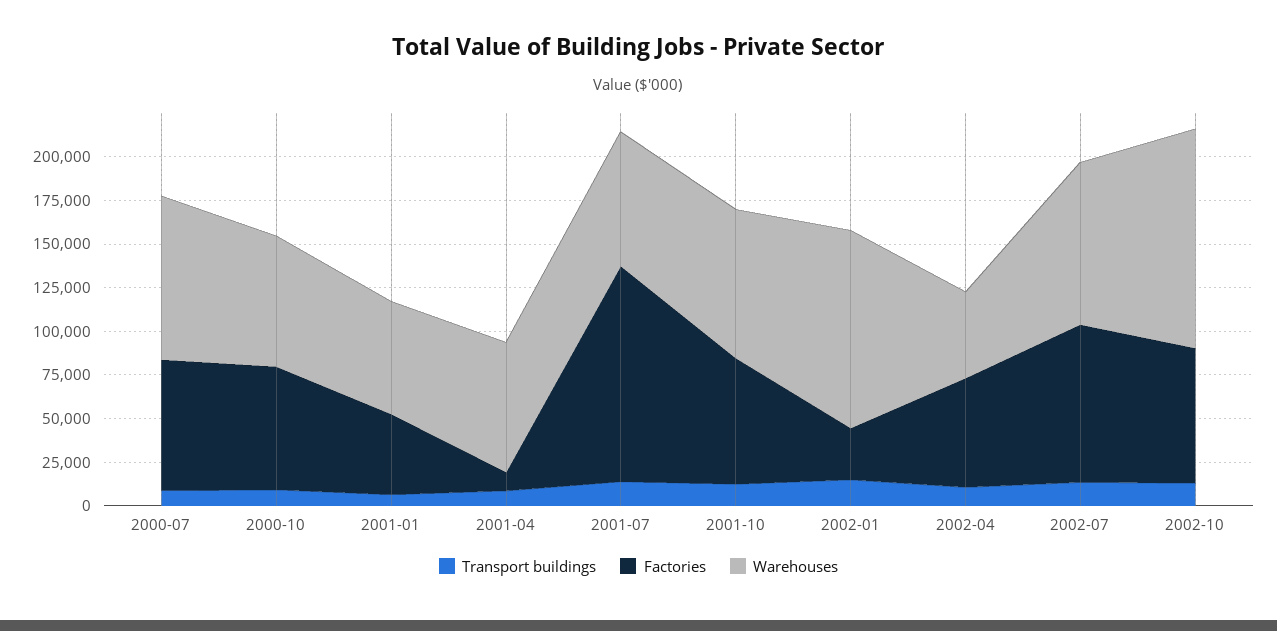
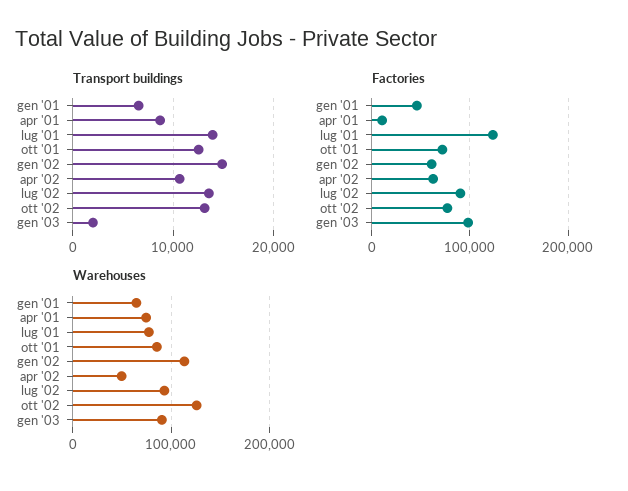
Transport buildings, 2000-07: 10000 -> none
Factories, 2000-07: 75000 -> none
Warehouses, 2000-07: 95000 -> none
Transport buildings, 2000-10: 10000 -> none
Factories, 2000-10: 70000 -> none
Warehouses, 2000-10: 75000 -> none
Factories, 2002-01: 30000 -> 60000
Transport buildings, gen '03: none -> 2000
Factories, gen '03: none -> 100000
Warehouses, gen '03: none -> 90000

